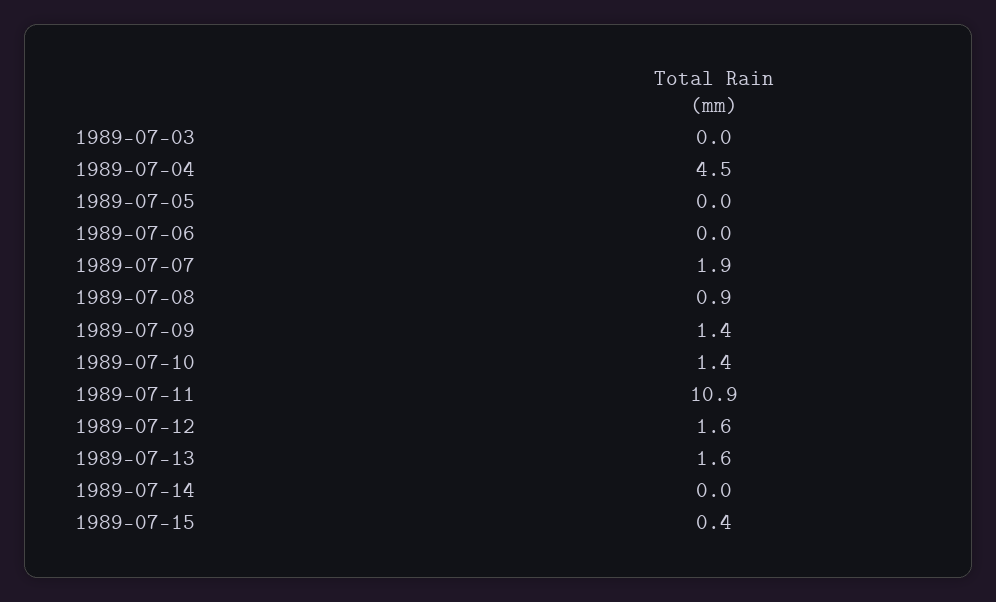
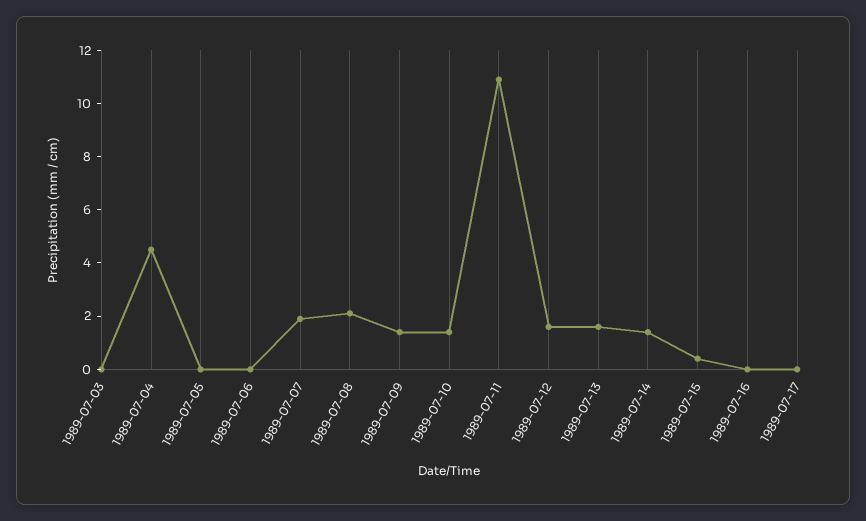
1989-07-08: 0.9 -> 2
1989-07-14: 0 -> 1.5
1989-07-16: none -> 0
1989-07-17: none -> 0

